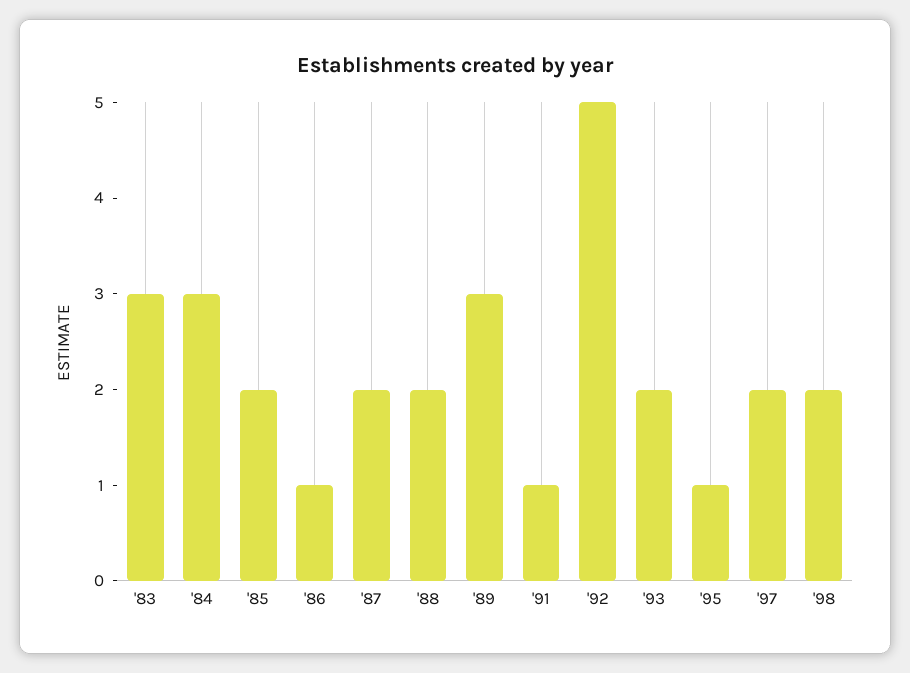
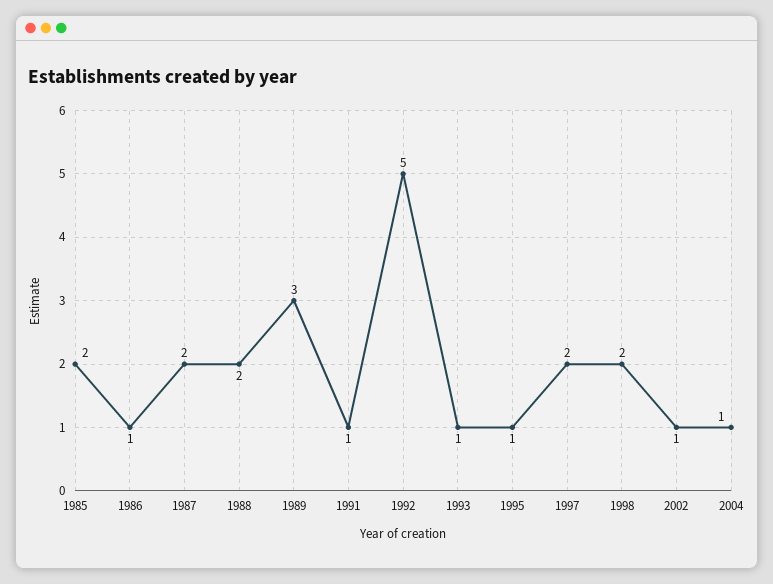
'83: 3 -> none
'84: 3 -> none
'93: 2 -> 1
2002: none -> 1
2004: none -> 1

